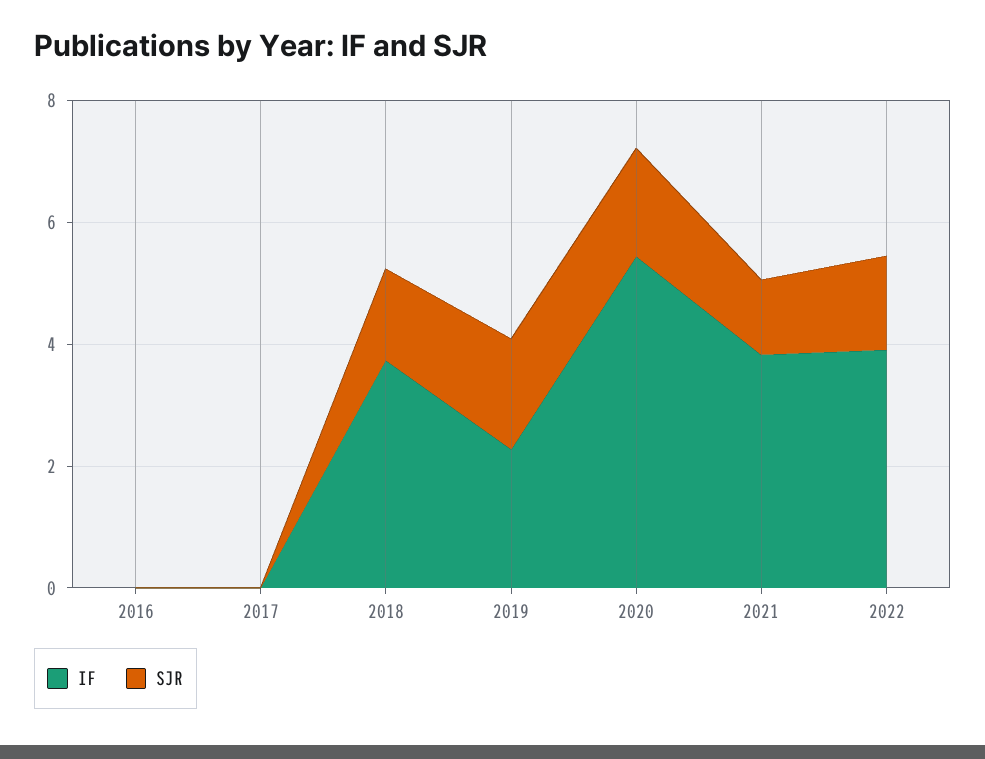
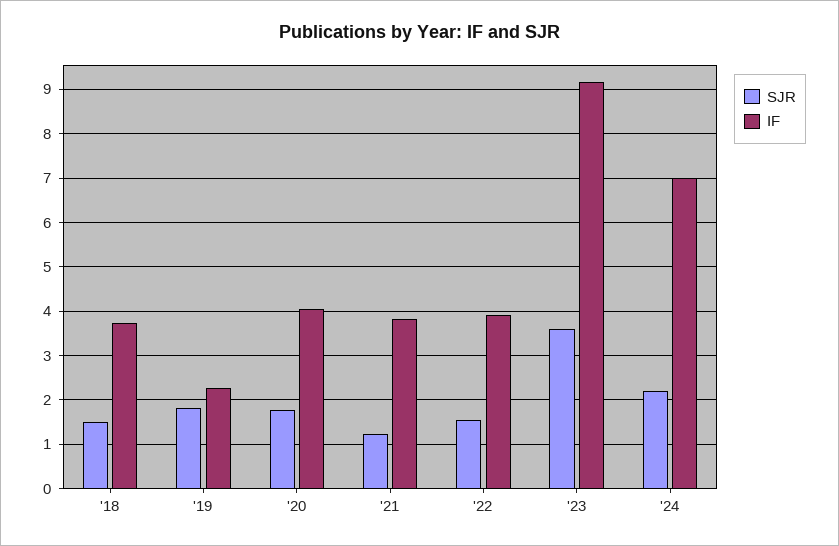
IF, 2016: 0 -> none
SJR, 2016: 0 -> none
IF, 2017: 0 -> none
SJR, 2017: 0 -> none
IF, 2020: 5.5 -> 4
SJR, '23: none -> 3.6
IF, '23: none -> 9.2
SJR, '24: none -> 2.2
IF, '24: none -> 7

